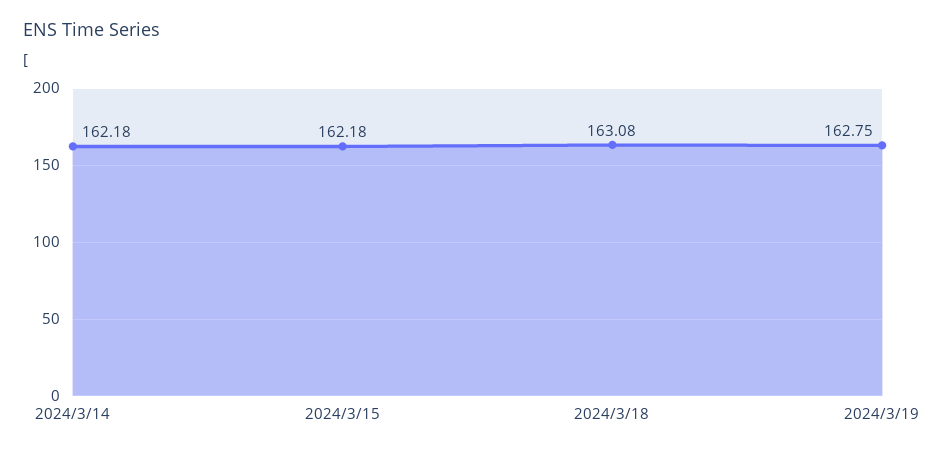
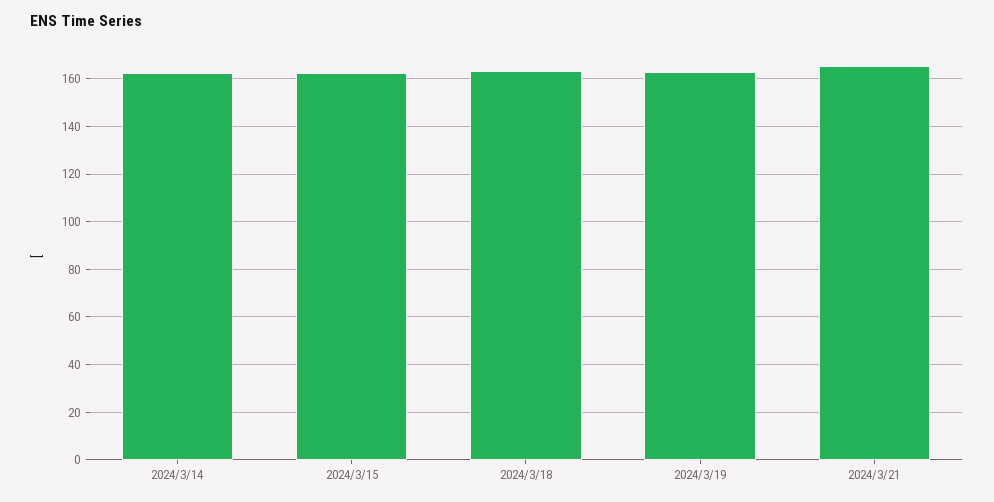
2024/3/21: none -> 165

